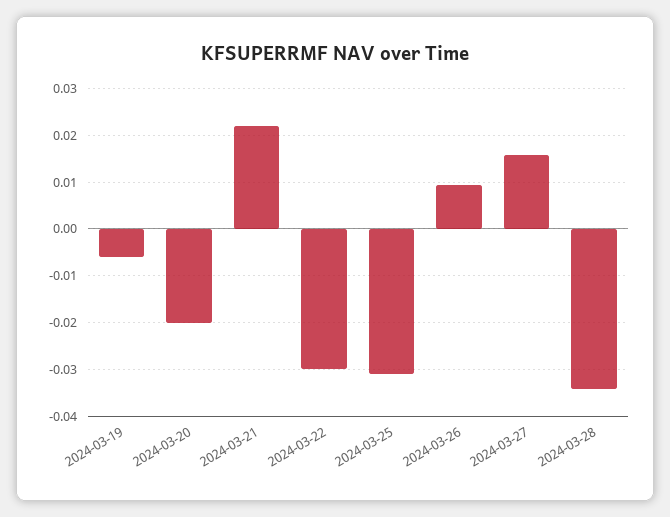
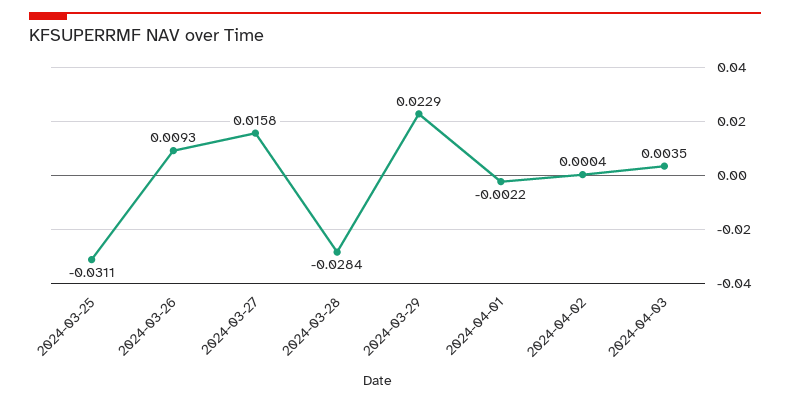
2024-03-19: -0.006 -> none
2024-03-20: -0.02 -> none
2024-03-21: 0.022 -> none
2024-03-22: -0.03 -> none
2024-03-28: -0.034 -> -0.0284
2024-03-29: none -> 0.0229
2024-04-01: none -> -0.0022
2024-04-02: none -> 0.0004
2024-04-03: none -> 0.0035

